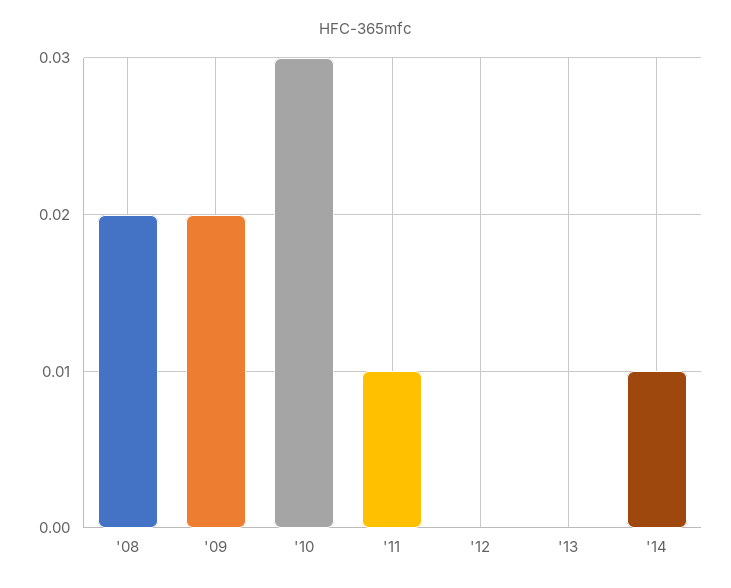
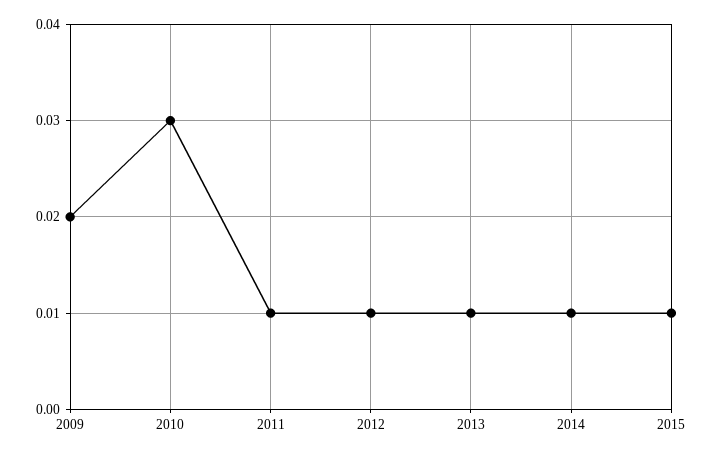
'08: 0.02 -> none
'12: 0 -> 0.01
'13: 0 -> 0.01
2015: none -> 0.01

